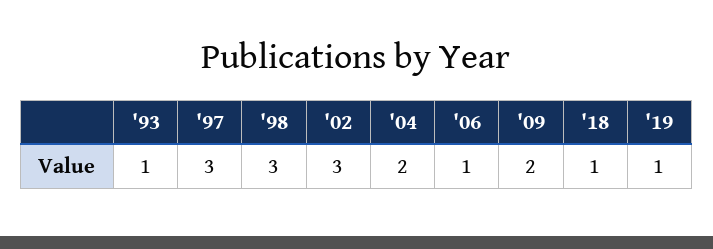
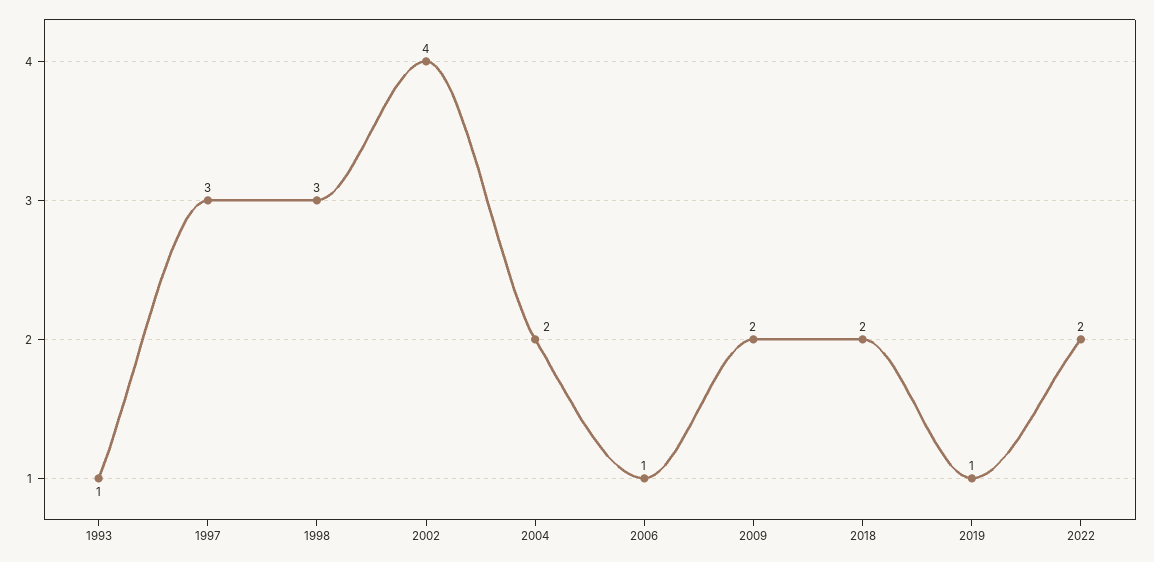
'02: 3 -> 4
'18: 1 -> 2
2022: none -> 2

